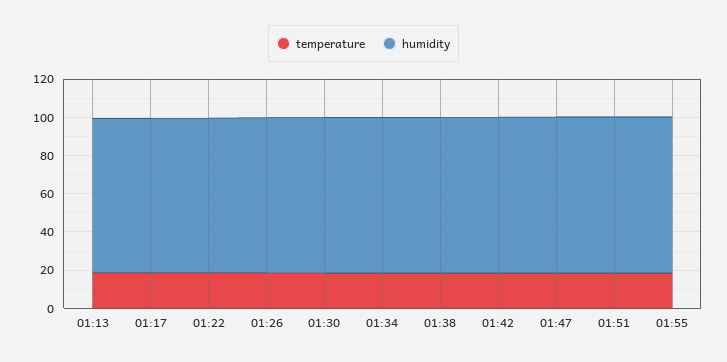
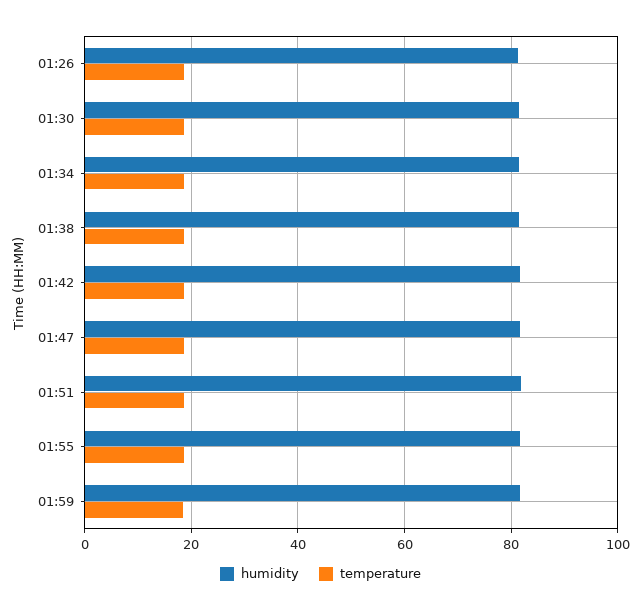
temperature, 01:13: 20 -> none
humidity, 01:13: 80 -> none
temperature, 01:17: 20 -> none
humidity, 01:17: 80 -> none
temperature, 01:22: 20 -> none
humidity, 01:22: 80 -> none
humidity, 01:59: none -> 82
temperature, 01:59: none -> 18

